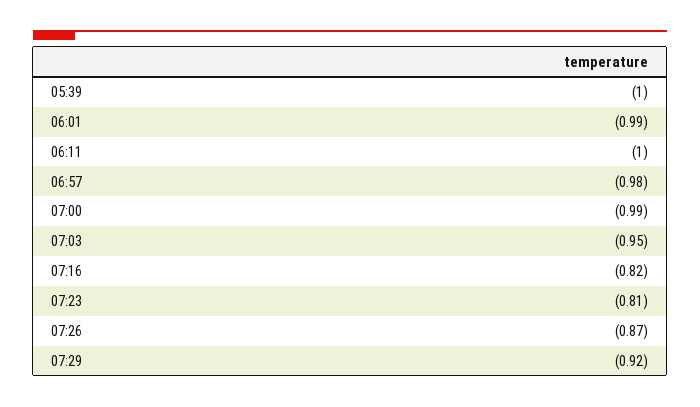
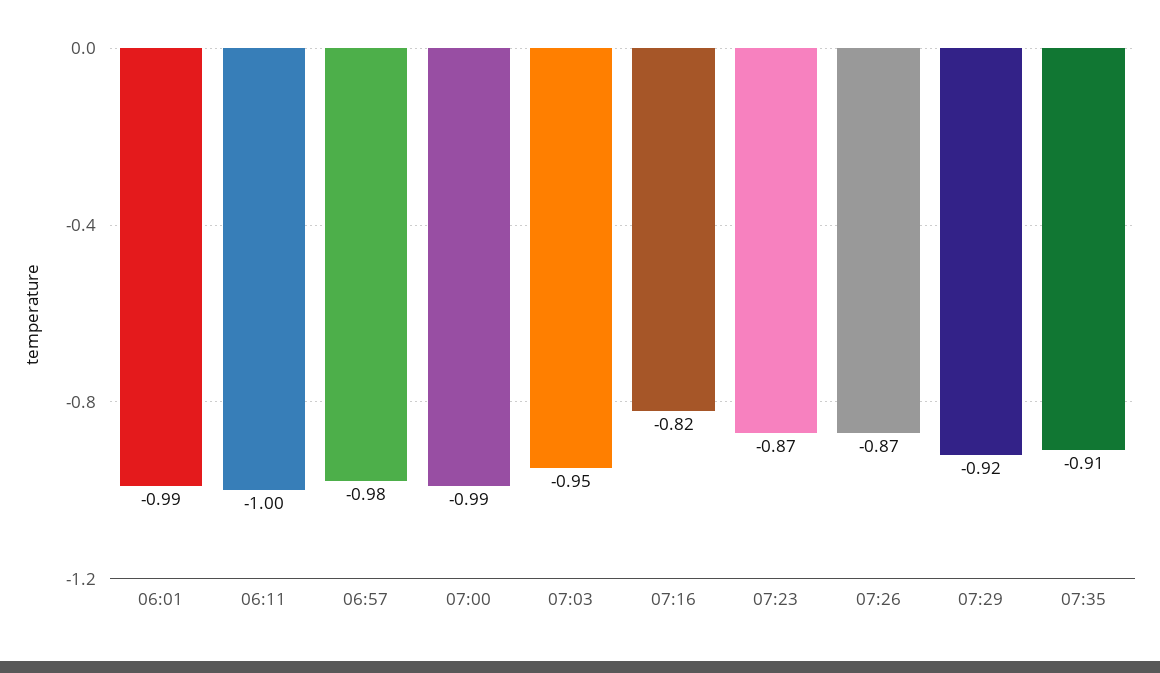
05:39: -1 -> none
07:23: -0.81 -> -0.87
07:35: none -> -0.91

